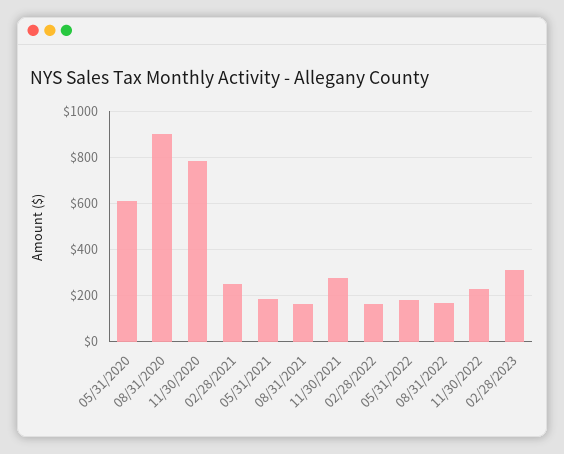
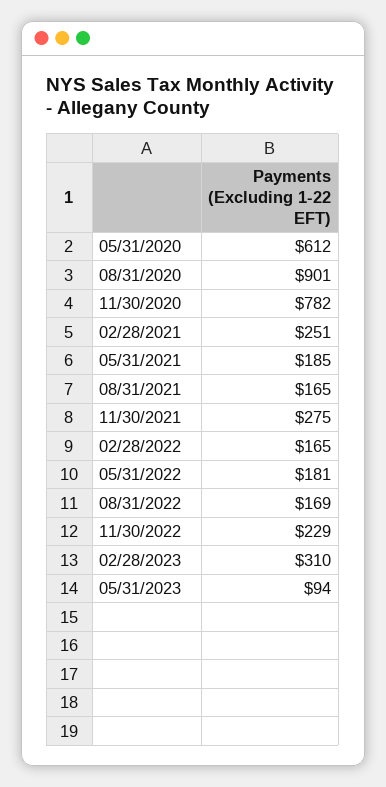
05/31/2023: none -> 94

